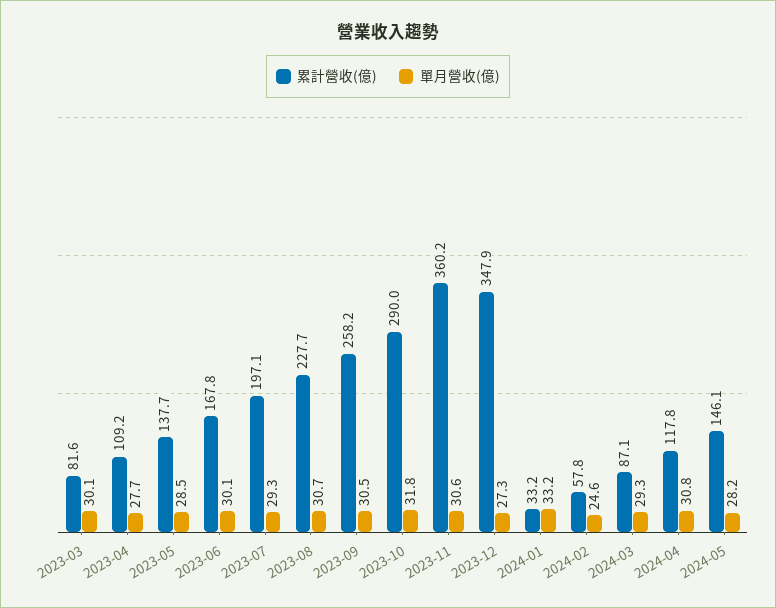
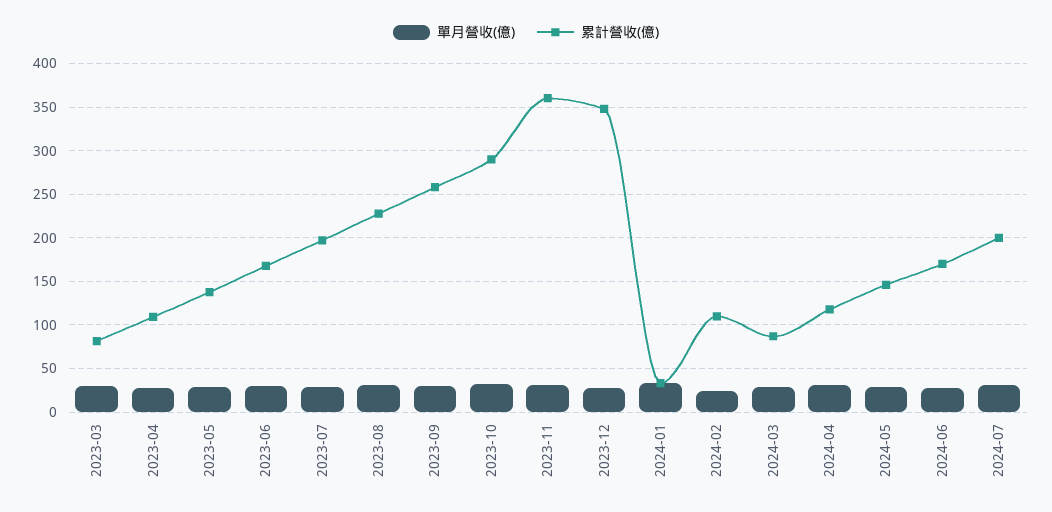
累計營收(億), 2024-02: 57.8 -> 110
單月營收(億), 2024-06: none -> 30
累計營收(億), 2024-06: none -> 170
單月營收(億), 2024-07: none -> 30
累計營收(億), 2024-07: none -> 200

